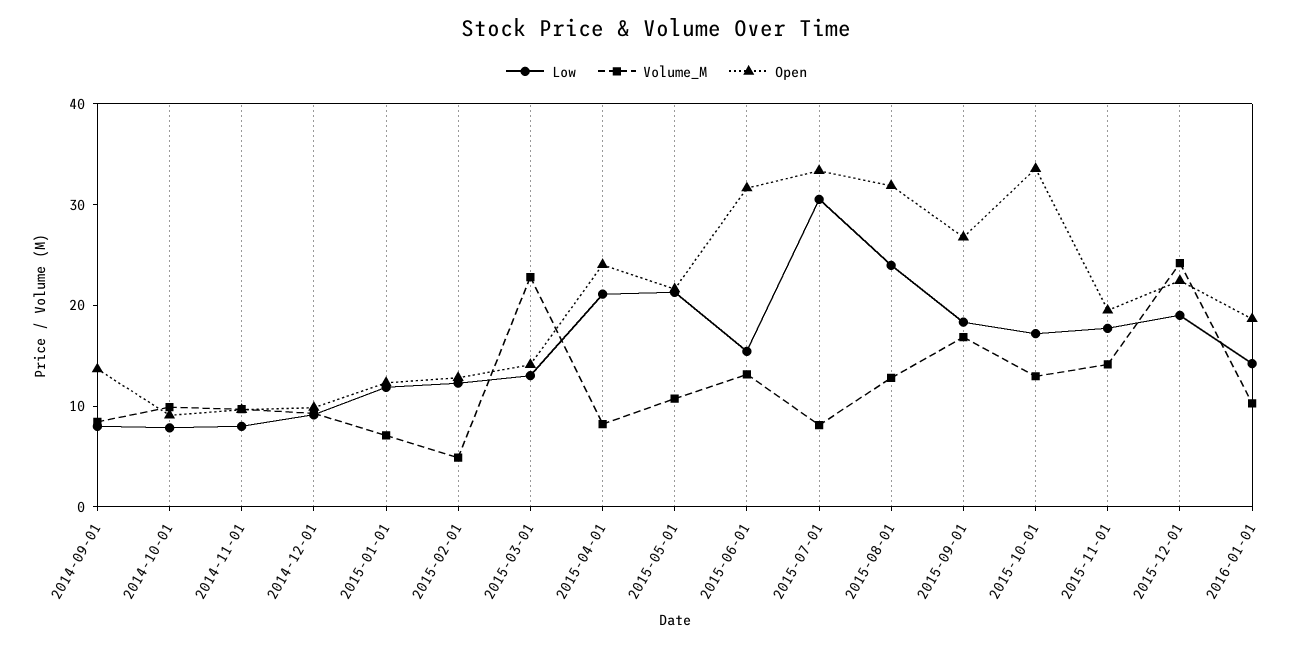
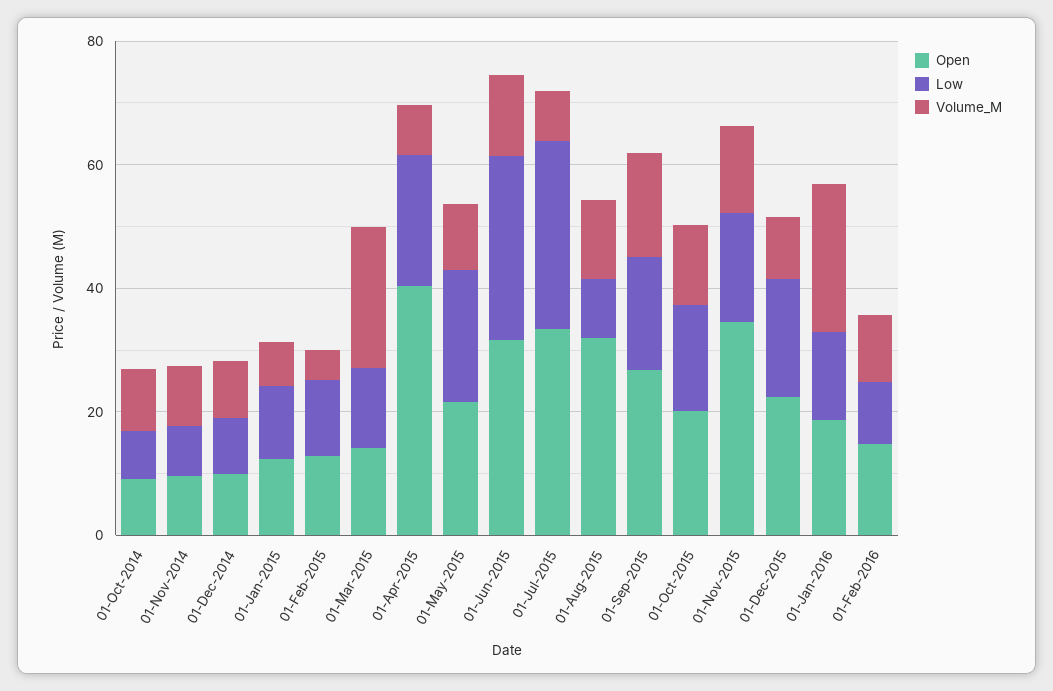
Low, 2014-09-01: 8 -> none
Volume_M, 2014-09-01: 8 -> none
Open, 2014-09-01: 14 -> none
Open, 2015-04-01: 24 -> 40
Low, 2015-06-01: 16 -> 30
Low, 2015-08-01: 24 -> 10
Open, 2015-10-01: 34 -> 20
Open, 2015-11-01: 20 -> 35
Volume_M, 2015-12-01: 24 -> 10
Volume_M, 2016-01-01: 10 -> 25
Open, 01-Feb-2016: none -> 15
Low, 01-Feb-2016: none -> 10
Volume_M, 01-Feb-2016: none -> 10

